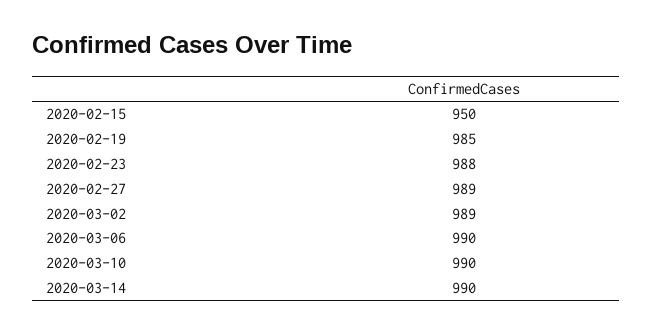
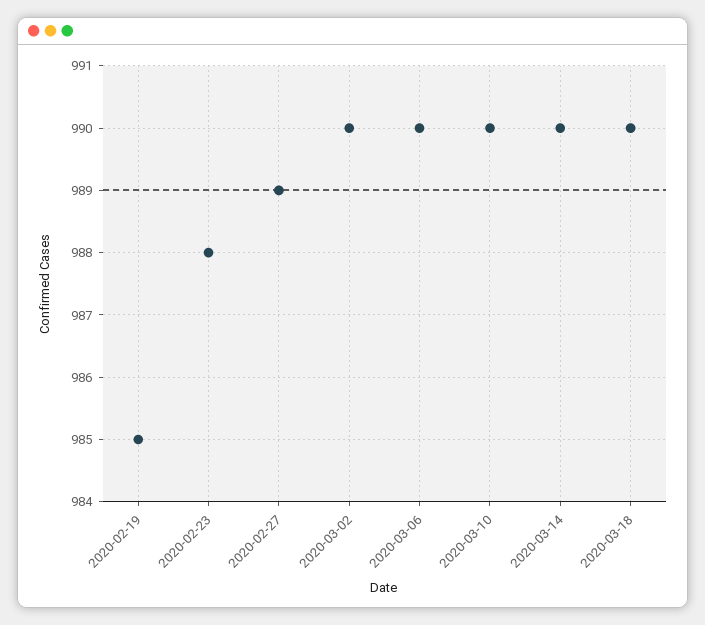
2020-02-15: 950 -> none
2020-03-02: 989 -> 990
2020-03-18: none -> 990

